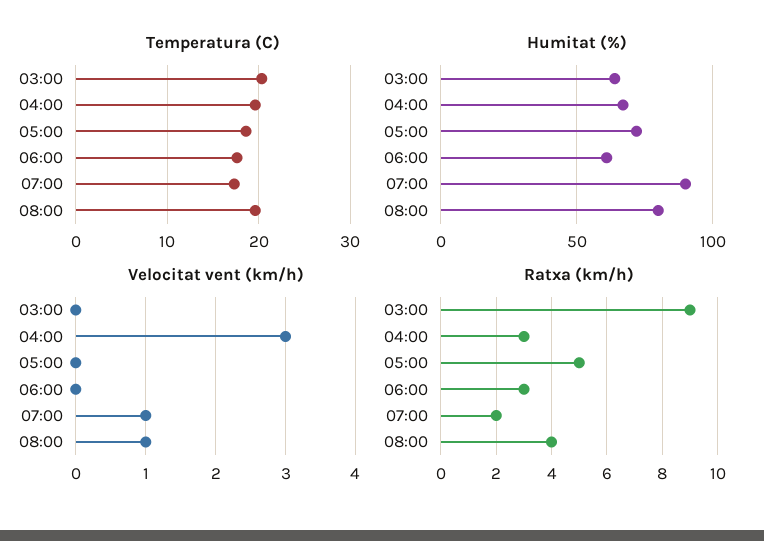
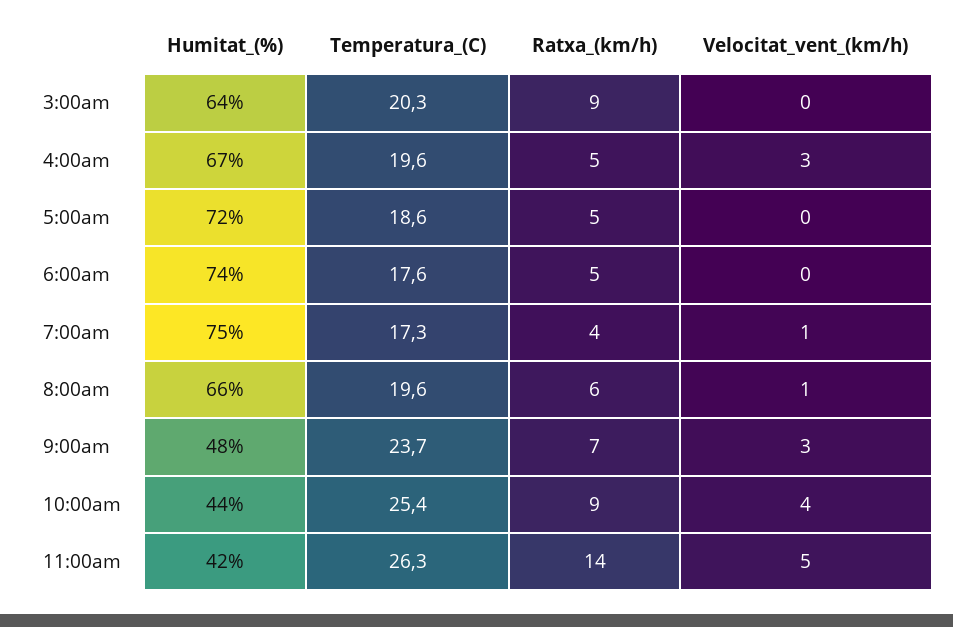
Humitat (%), 06:00: 60 -> 74
Humitat (%), 07:00: 90 -> 75
Humitat (%), 08:00: 80 -> 66
Ratxa (km/h), 04:00: 3 -> 5
Ratxa (km/h), 06:00: 3 -> 5
Ratxa (km/h), 07:00: 2 -> 4
Ratxa (km/h), 08:00: 4 -> 6
Humitat (%), 9:00am: none -> 48
Temperatura (C), 9:00am: none -> 23.7
Ratxa (km/h), 9:00am: none -> 7
Velocitat vent (km/h), 9:00am: none -> 3
Humitat (%), 10:00am: none -> 44
Temperatura (C), 10:00am: none -> 25.4
Ratxa (km/h), 10:00am: none -> 9
Velocitat vent (km/h), 10:00am: none -> 4
Humitat (%), 11:00am: none -> 42
Temperatura (C), 11:00am: none -> 26.3
Ratxa (km/h), 11:00am: none -> 14
Velocitat vent (km/h), 11:00am: none -> 5

